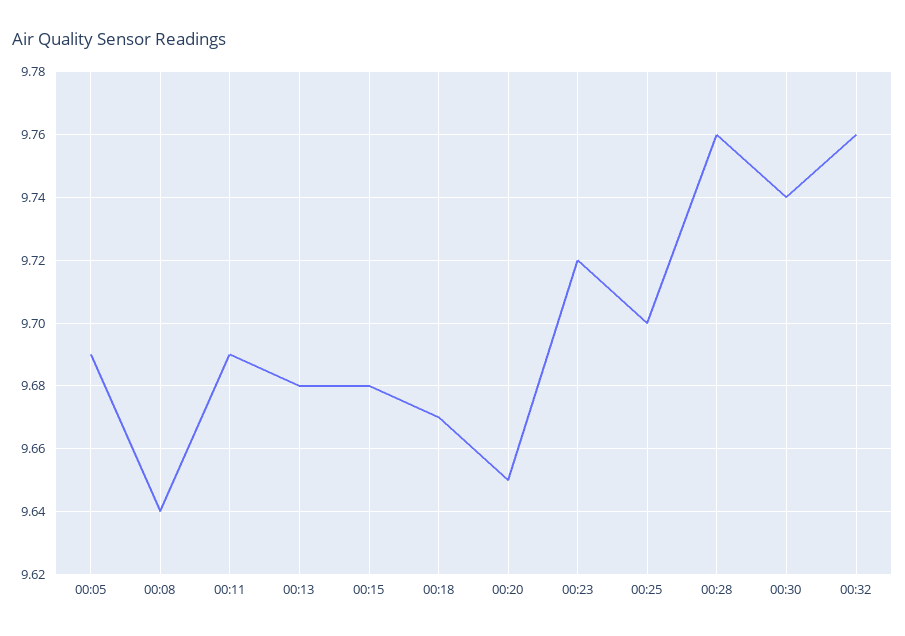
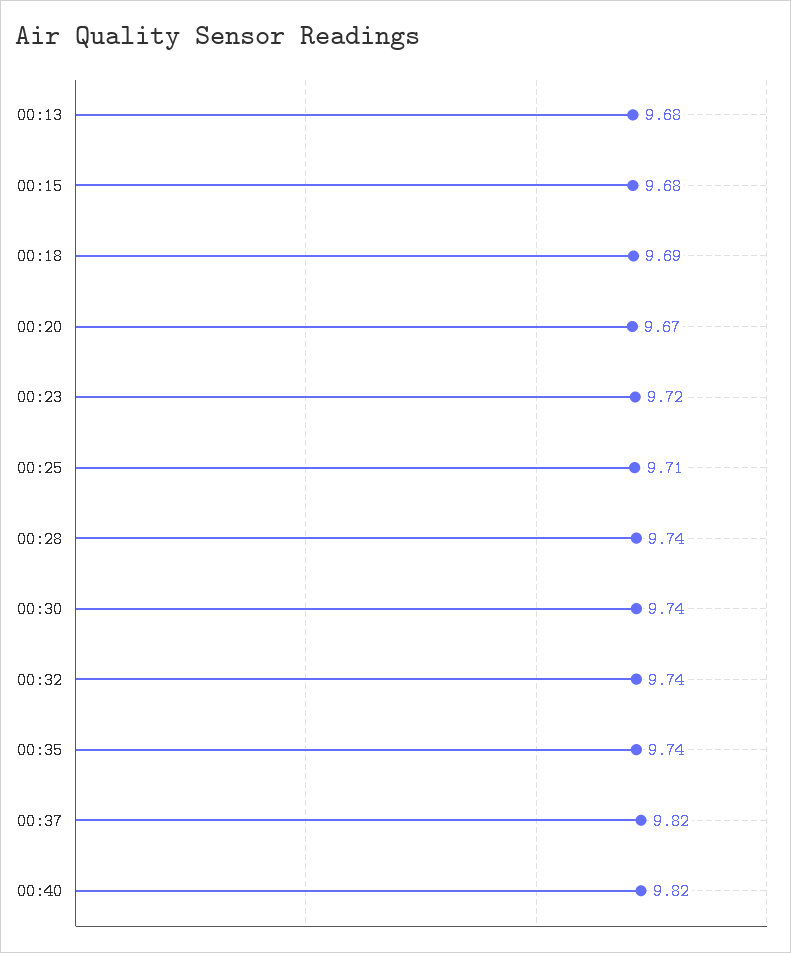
00:05: 9.69 -> none
00:08: 9.64 -> none
00:11: 9.69 -> none
00:18: 9.67 -> 9.69
00:20: 9.65 -> 9.67
00:25: 9.7 -> 9.71
00:28: 9.76 -> 9.74
00:32: 9.76 -> 9.74
00:35: none -> 9.74
00:37: none -> 9.82
00:40: none -> 9.82

